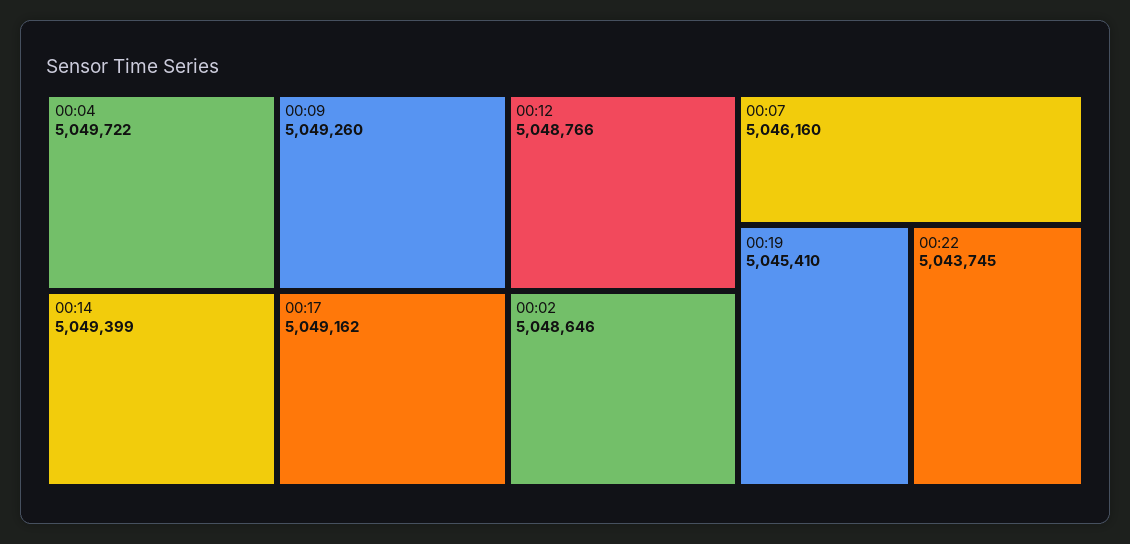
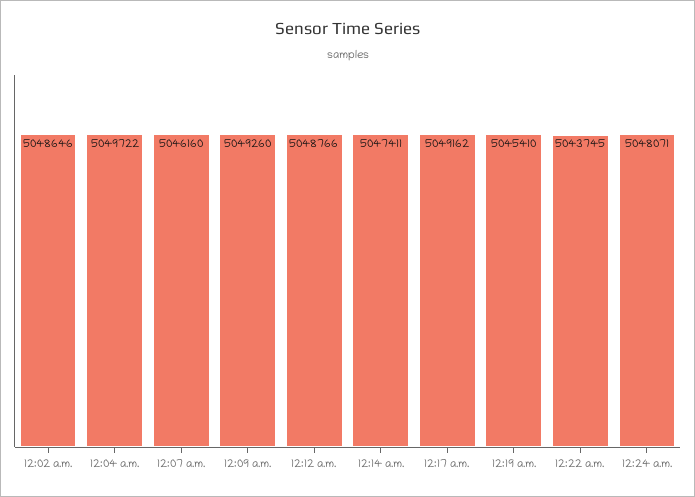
00:14: 5049399 -> 5047411
12:24 a.m.: none -> 5048071

